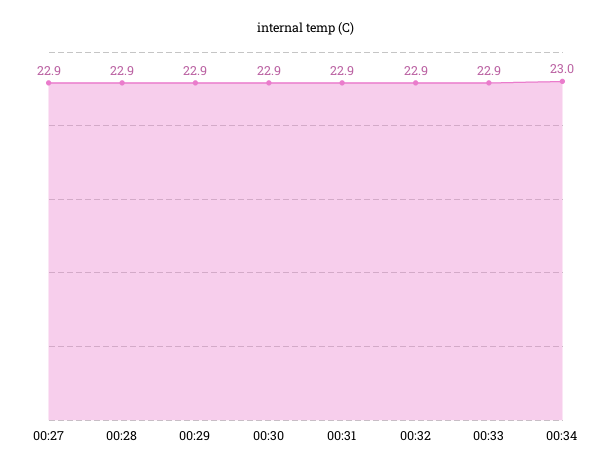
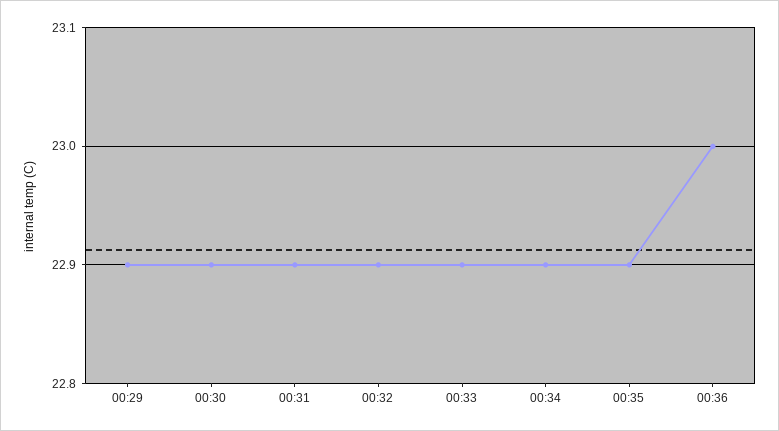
00:27: 22.9 -> none
00:28: 22.9 -> none
00:34: 23 -> 22.9
00:35: none -> 22.9
00:36: none -> 23

